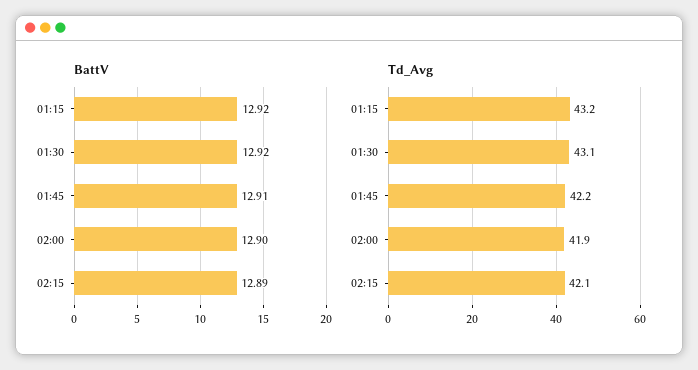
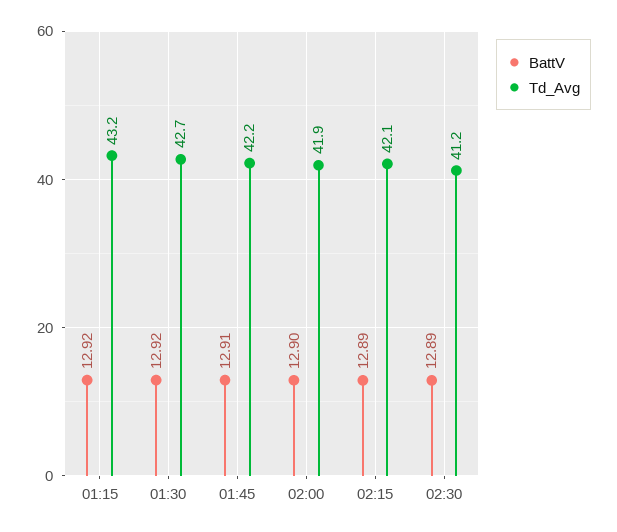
Td_Avg, 01:30: 43.1 -> 42.7
BattV, 02:30: none -> 12.89
Td_Avg, 02:30: none -> 41.2

